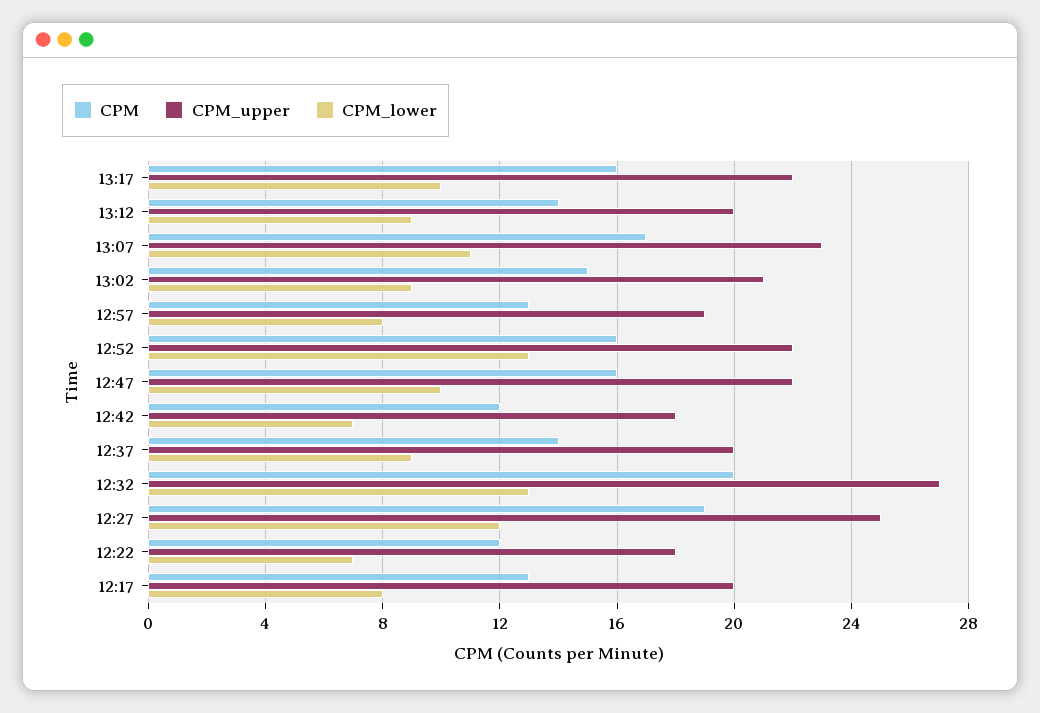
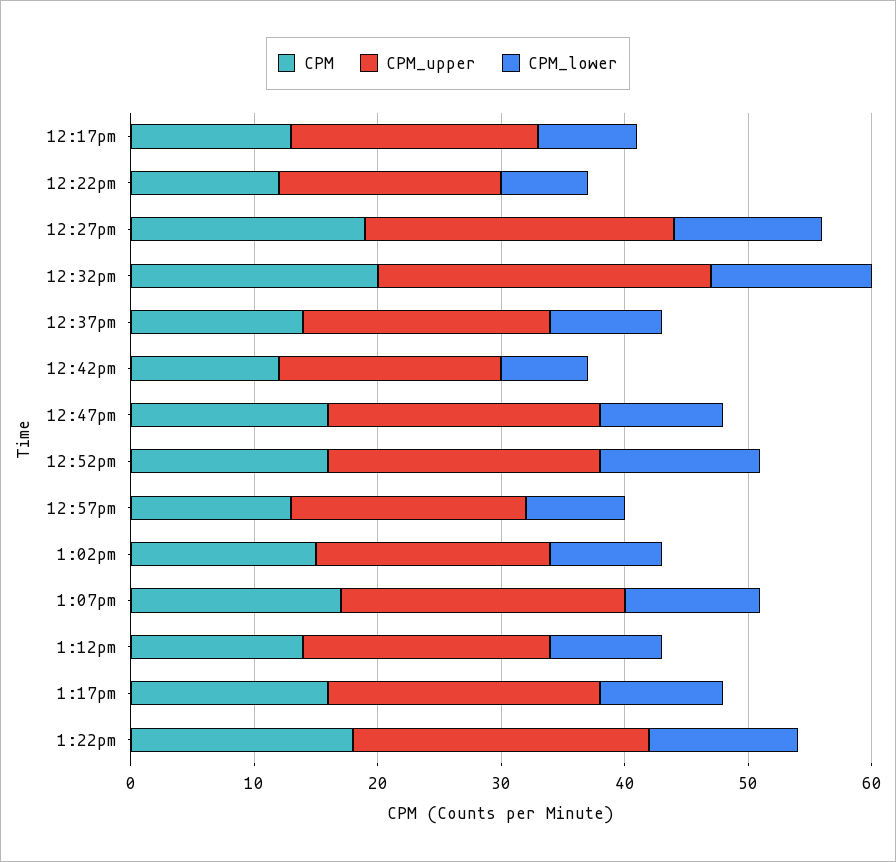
CPM_upper, 13:02: 21 -> 19
CPM, 1:22pm: none -> 18
CPM_upper, 1:22pm: none -> 24
CPM_lower, 1:22pm: none -> 12

